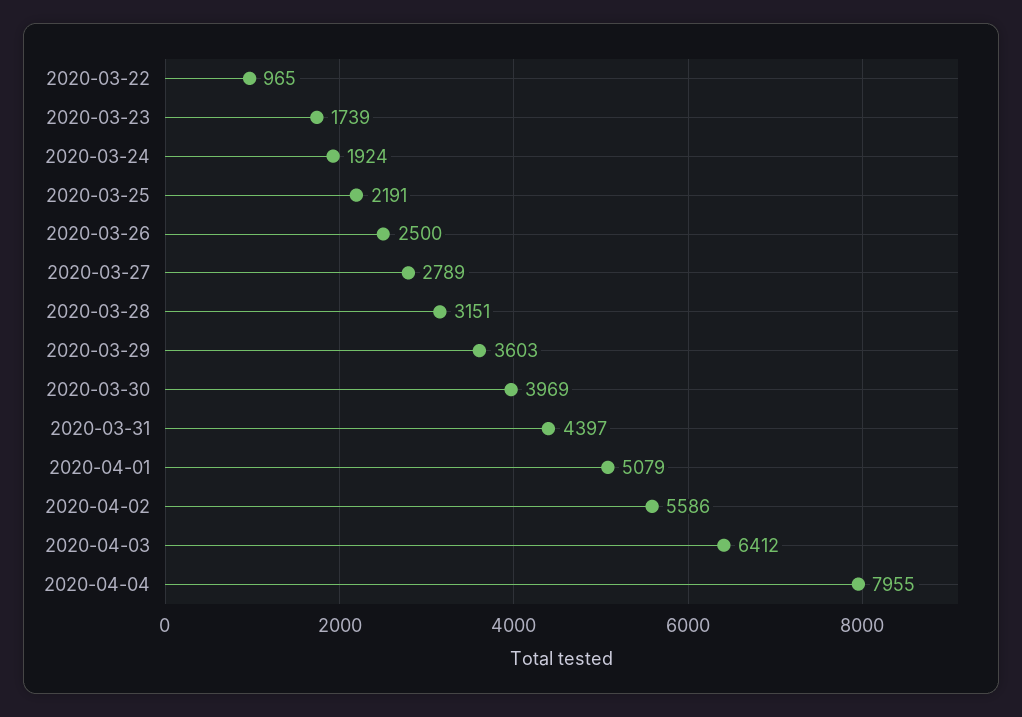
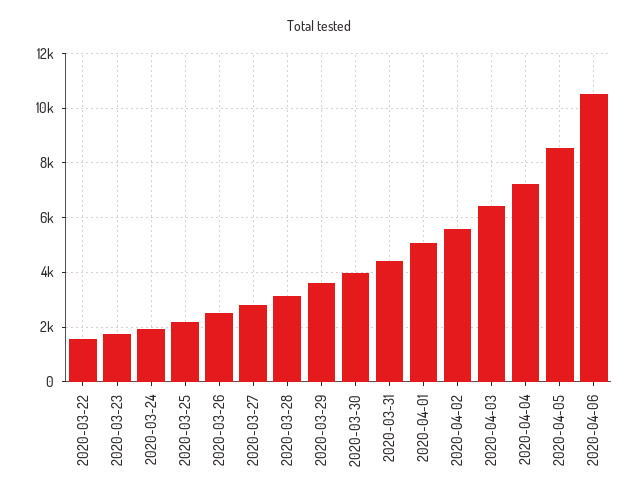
2020-03-22: 965 -> 1500
2020-04-04: 7955 -> 7250
2020-04-05: none -> 8500
2020-04-06: none -> 10500

